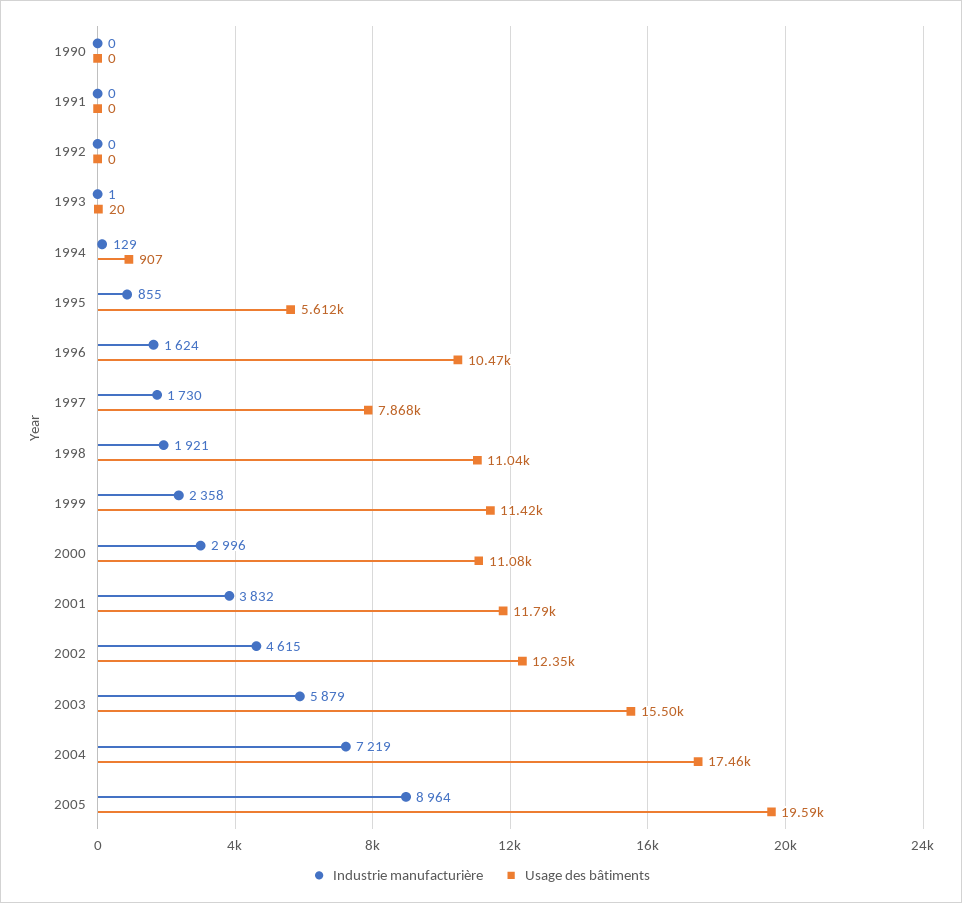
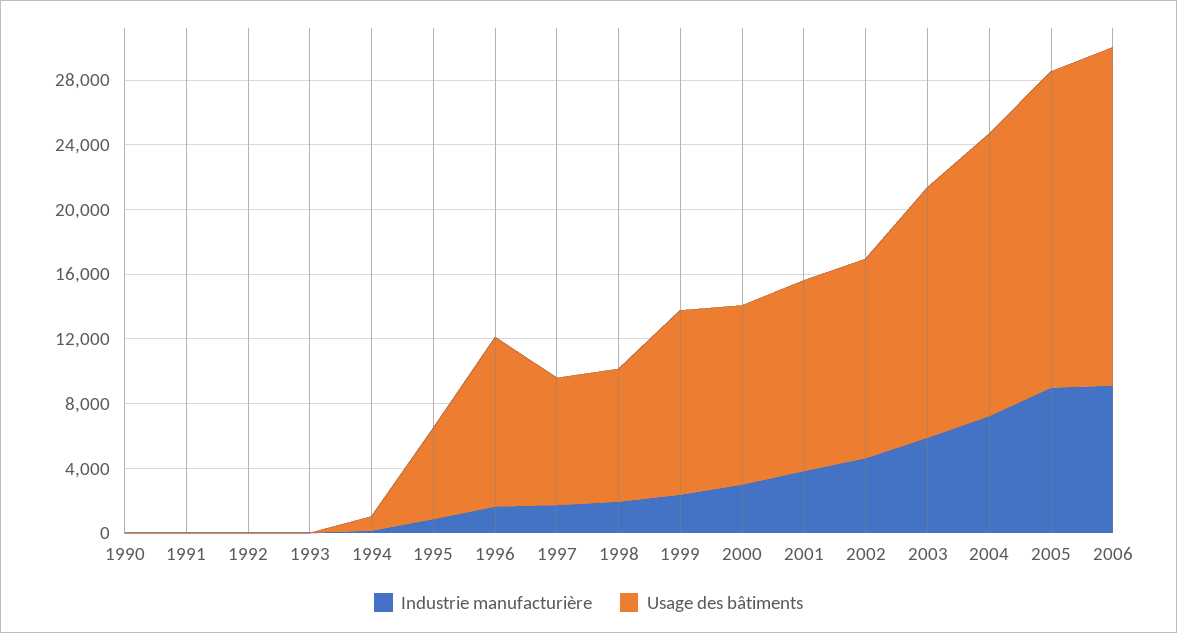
Usage des bâtiments, 1998: 11040 -> 8000
Industrie manufacturière, 2006: none -> 9000
Usage des bâtiments, 2006: none -> 21000

